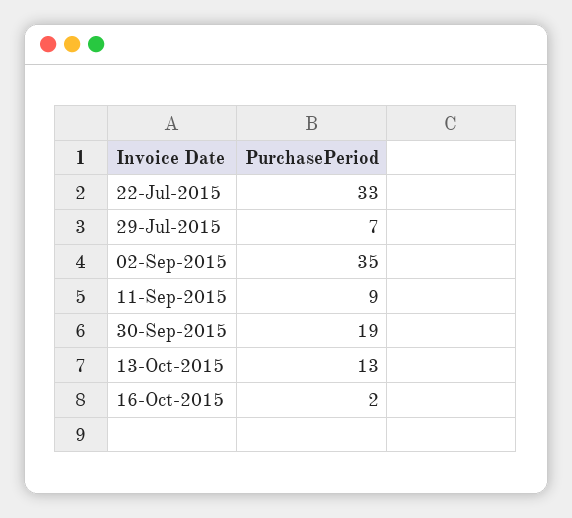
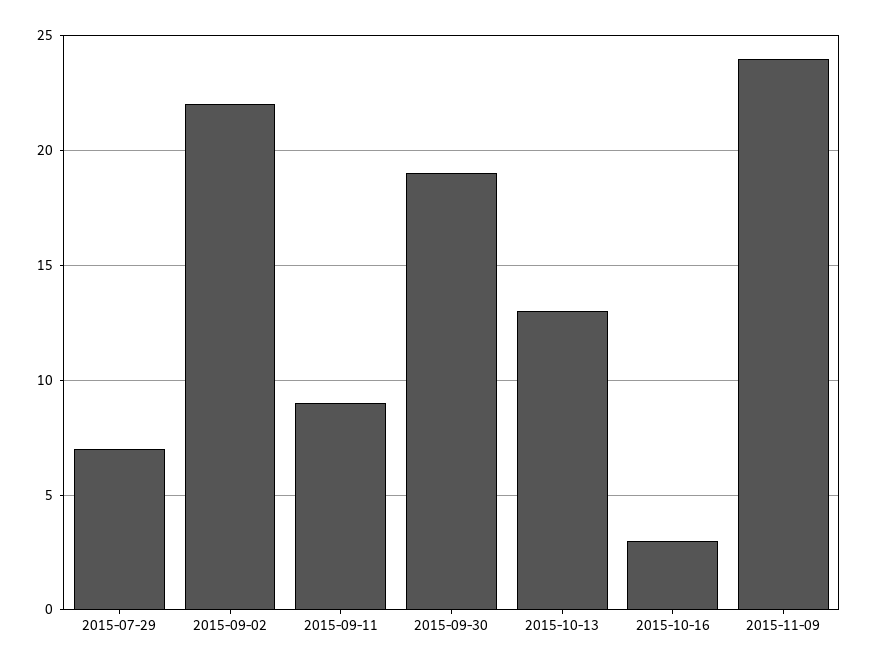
22-Jul-2015: 33 -> none
02-Sep-2015: 35 -> 22
16-Oct-2015: 2 -> 3
2015-11-09: none -> 24

